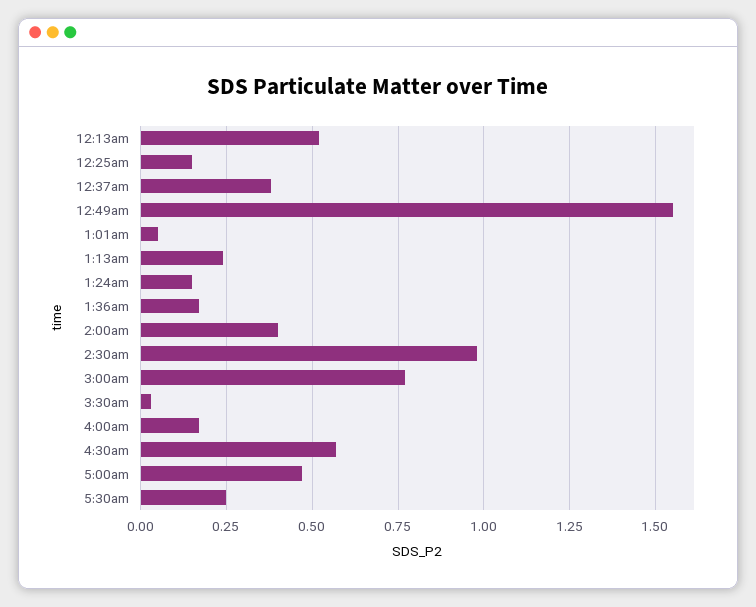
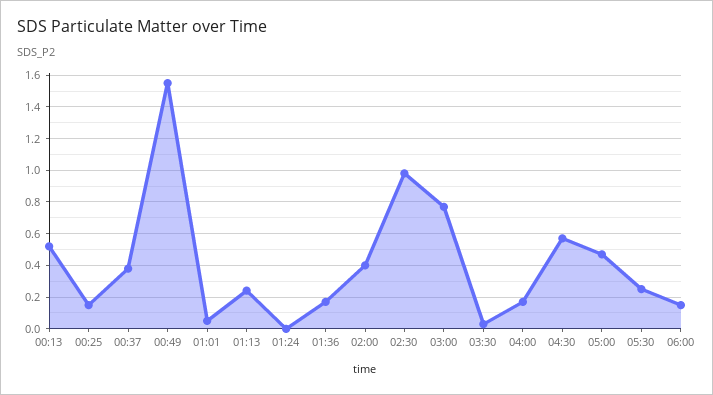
1:24am: 0.15 -> 0
06:00: none -> 0.15

